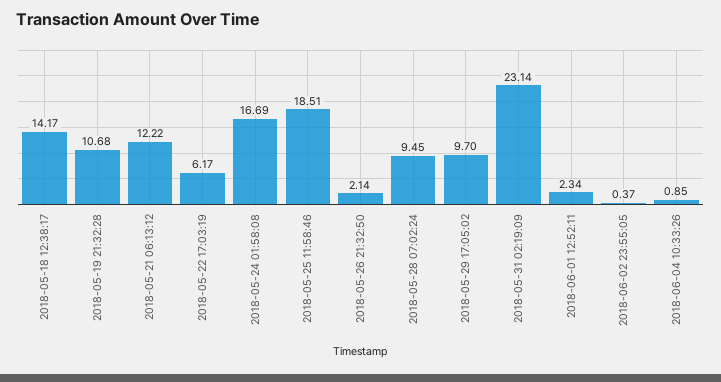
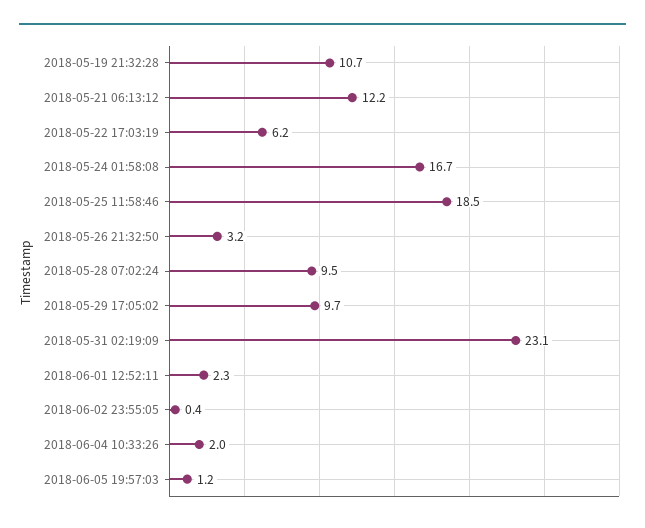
2018-05-18 12:38:17: 14.17 -> none
2018-05-26 21:32:50: 2.14 -> 3.2
2018-06-04 10:33:26: 0.85 -> 2
2018-06-05 19:57:03: none -> 1.2

